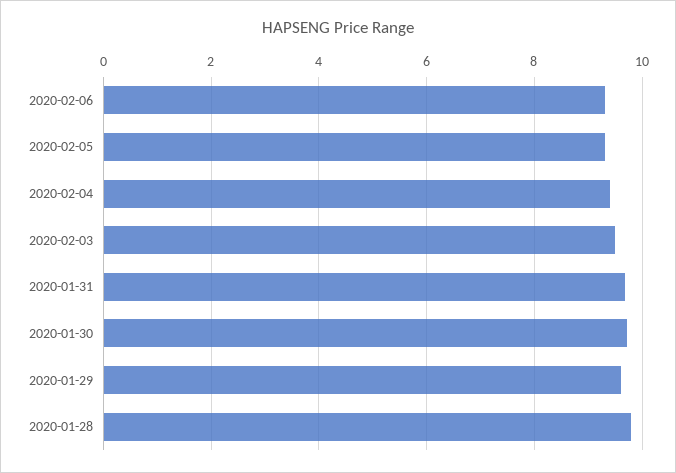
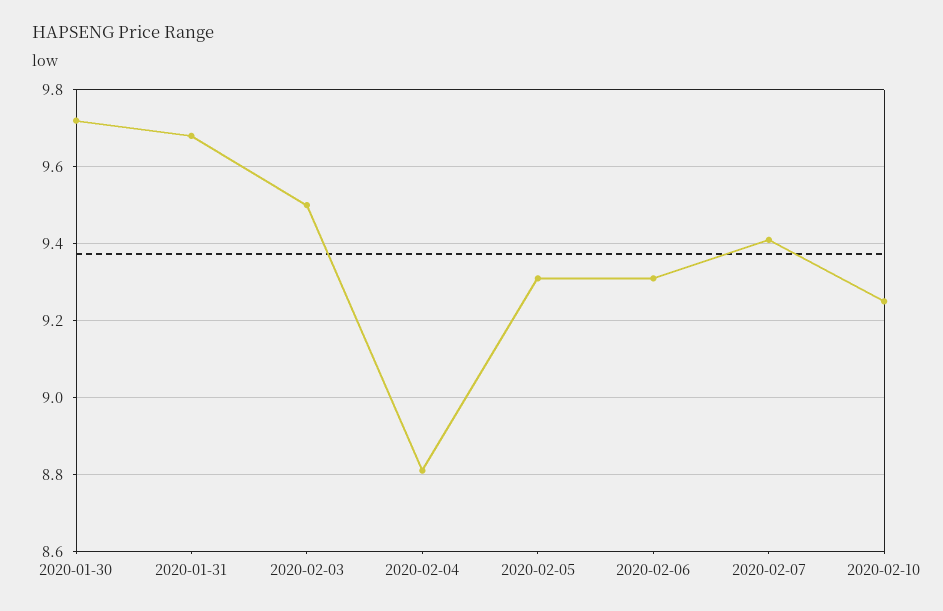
2020-02-04: 9.4 -> 8.8
2020-01-29: 9.6 -> none
2020-01-28: 9.8 -> none
2020-02-07: none -> 9.4
2020-02-10: none -> 9.25

